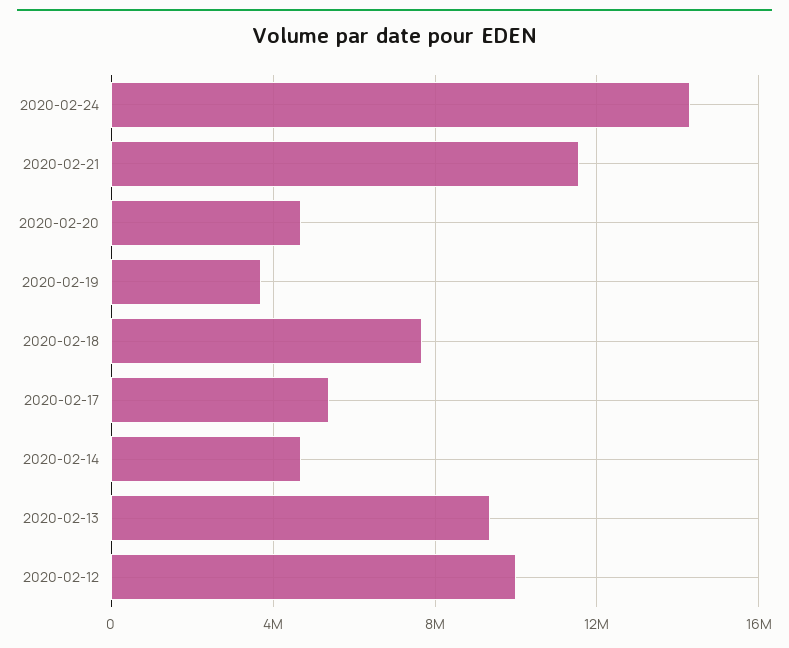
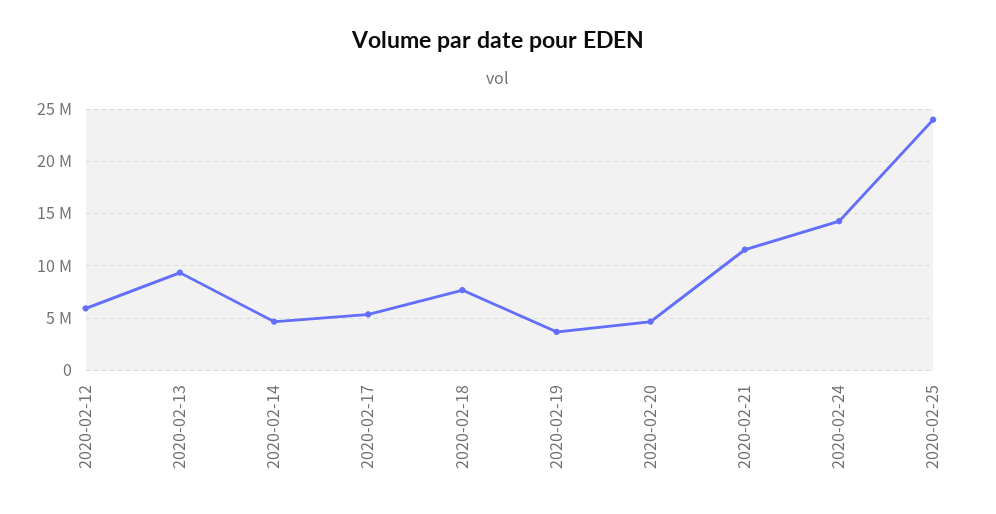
2020-02-12: 10000000 -> 6000000
2020-02-25: none -> 24000000

